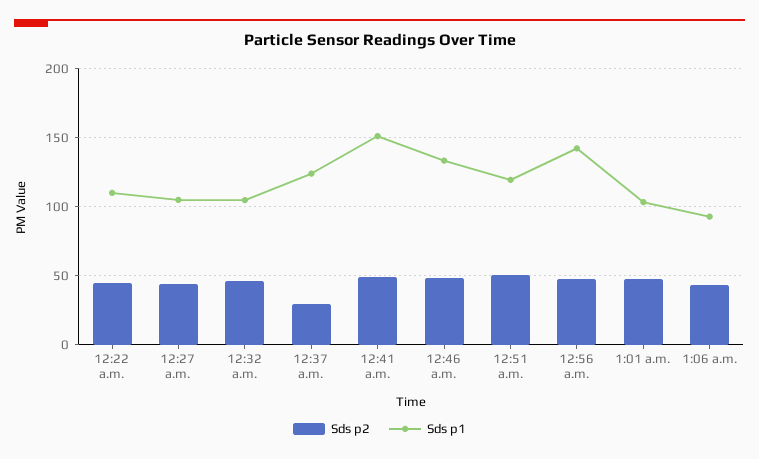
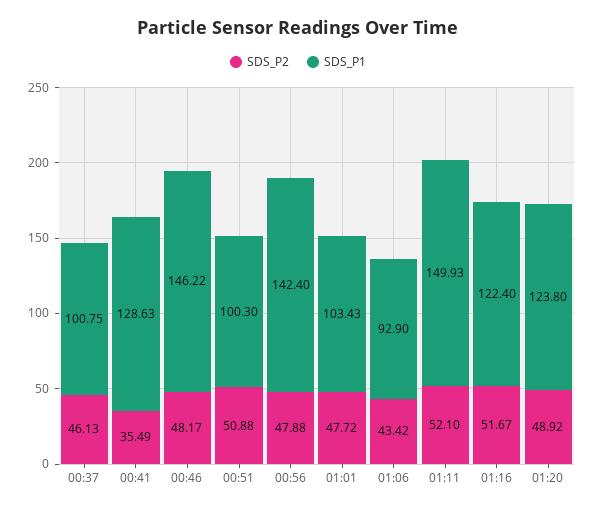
Sds p2, 12:22 a.m.: 45 -> none
Sds p1, 12:22 a.m.: 110 -> none
Sds p2, 12:27 a.m.: 45 -> none
Sds p1, 12:27 a.m.: 105 -> none
Sds p2, 12:32 a.m.: 45 -> none
Sds p1, 12:32 a.m.: 105 -> none
Sds p2, 12:37 a.m.: 30 -> 46.13
Sds p1, 12:37 a.m.: 125 -> 100.75
Sds p2, 12:41 a.m.: 50 -> 35.49
Sds p1, 12:41 a.m.: 150 -> 128.63
Sds p1, 12:46 a.m.: 135 -> 146.22
Sds p1, 12:51 a.m.: 120 -> 100.3
Sds p2, 01:11: none -> 52.1
Sds p1, 01:11: none -> 149.93
Sds p2, 01:16: none -> 51.67
Sds p1, 01:16: none -> 122.4
Sds p2, 01:20: none -> 48.92
Sds p1, 01:20: none -> 123.8

